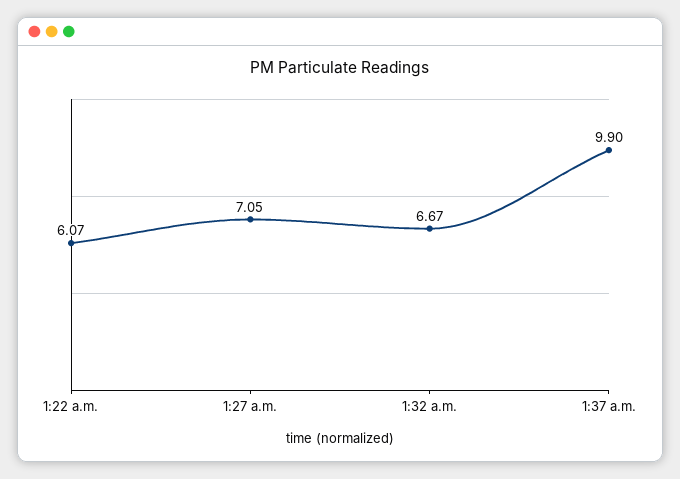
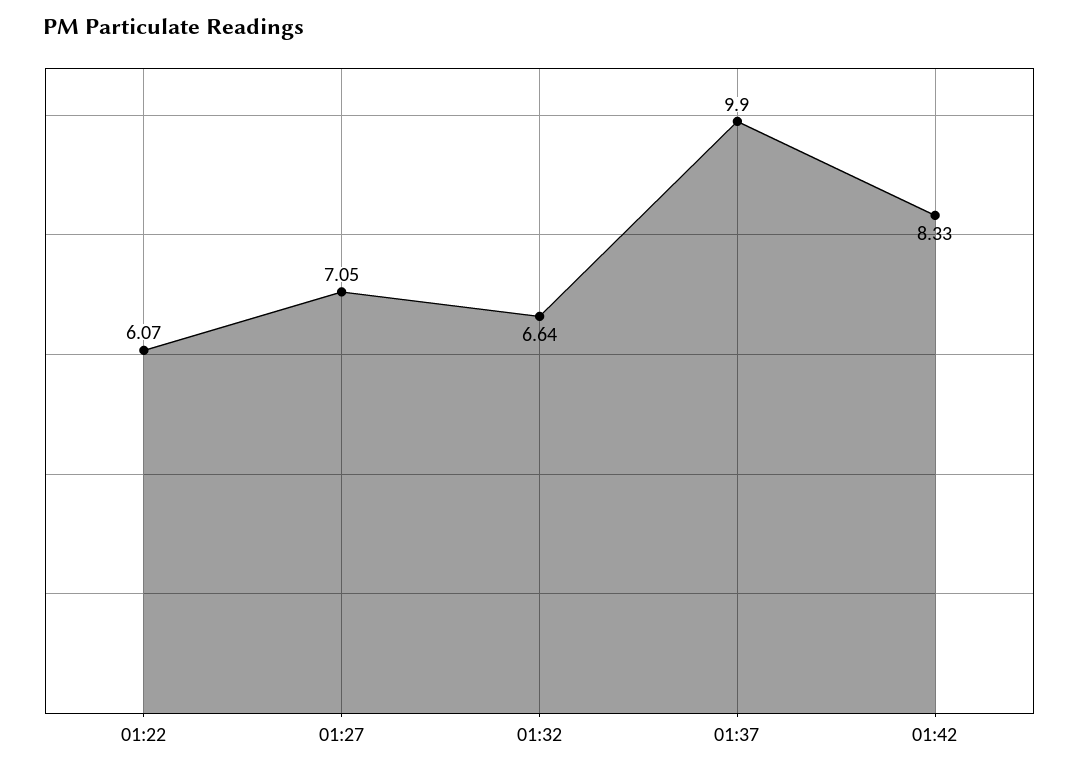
1:32 a.m.: 6.67 -> 6.64
01:42: none -> 8.33

